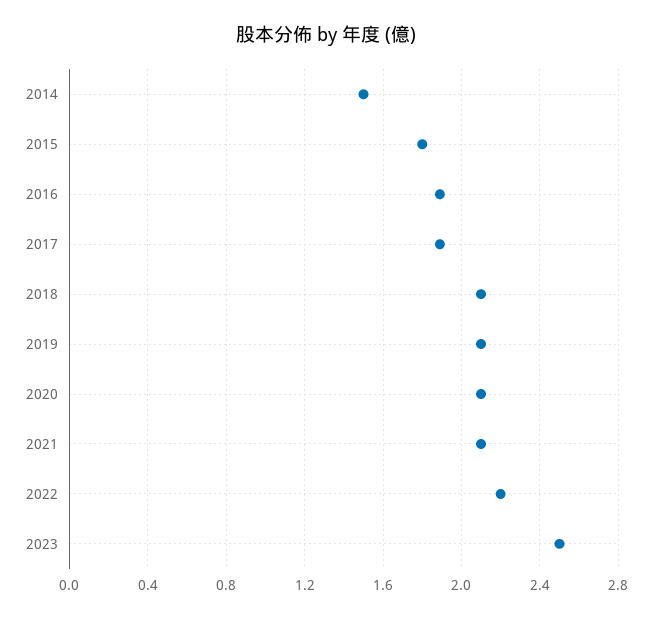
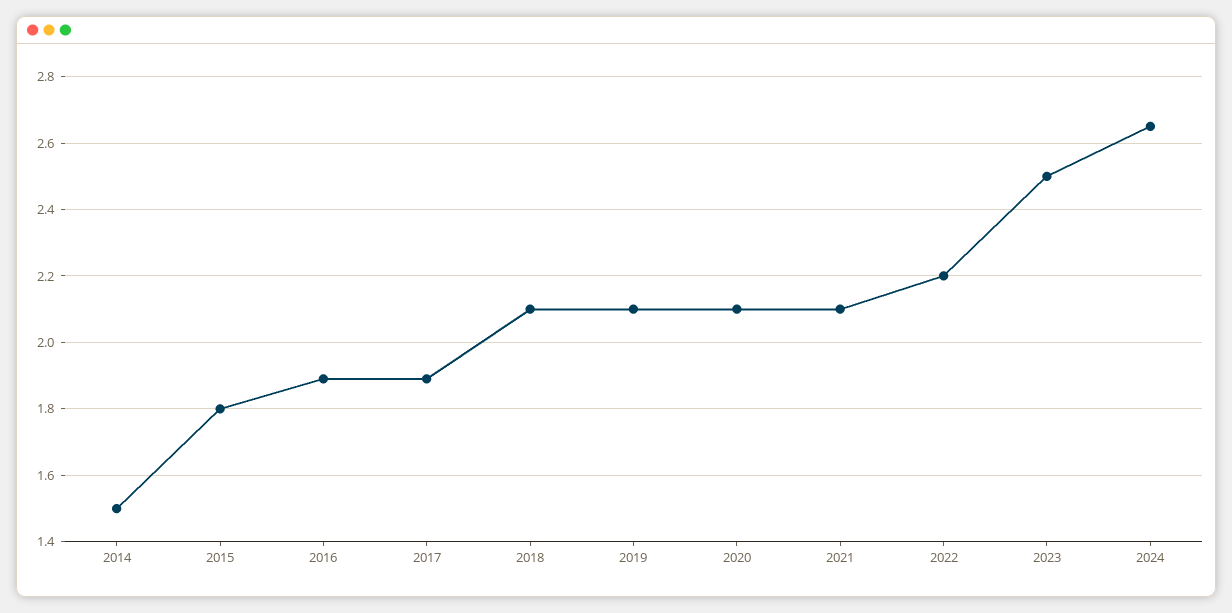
2024: none -> 2.65

